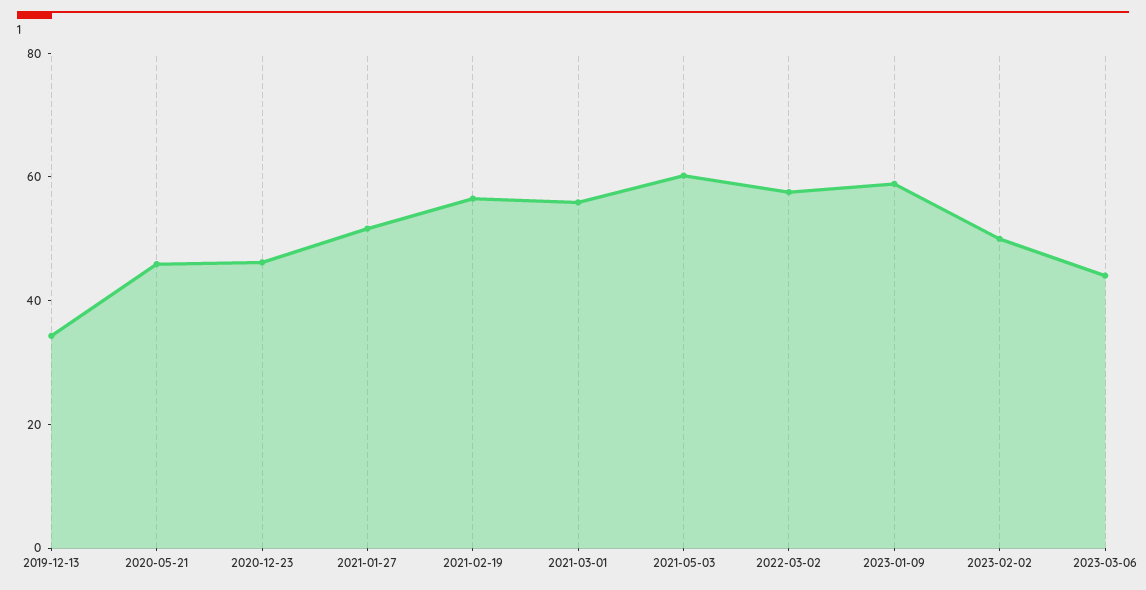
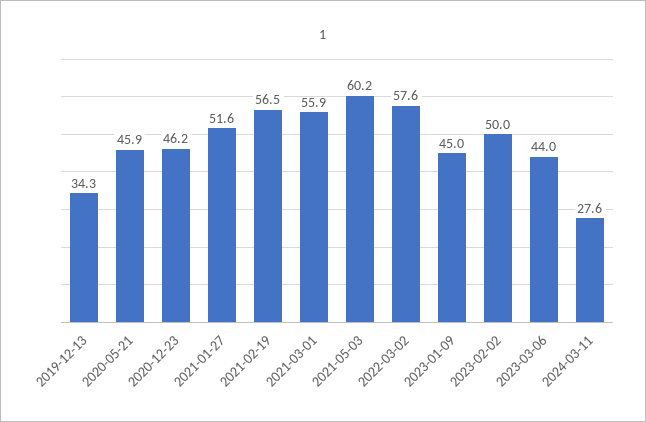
2023-01-09: 60 -> 45
2024-03-11: none -> 27.6

